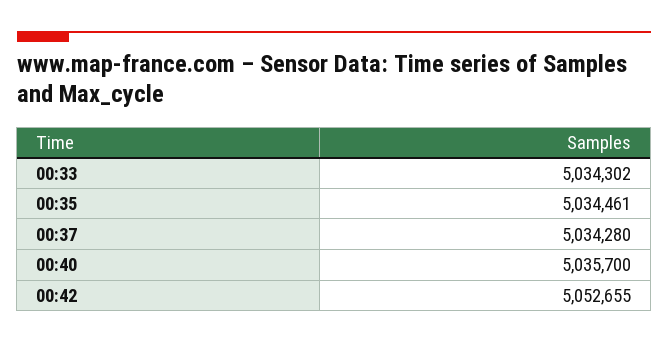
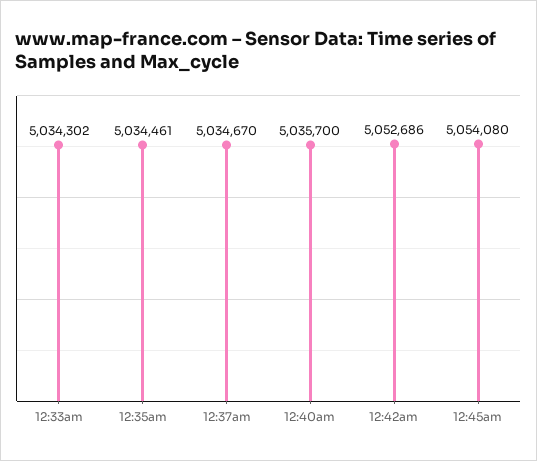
00:37: 5034280 -> 5034670
00:42: 5052655 -> 5052686
12:45am: none -> 5054080

